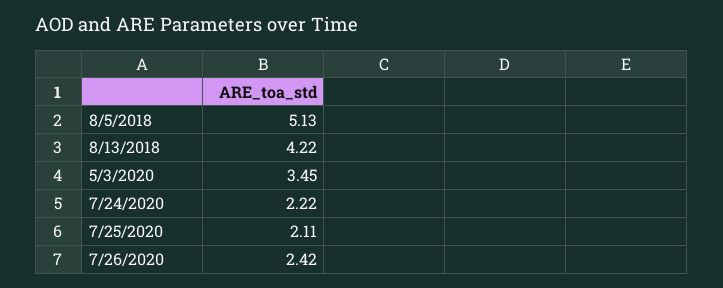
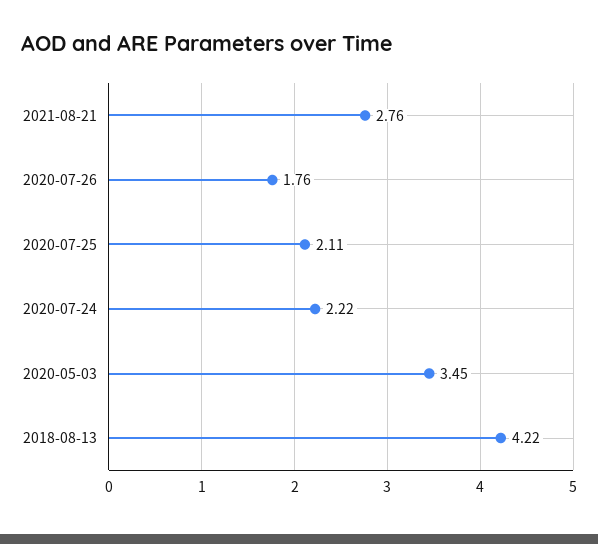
8/5/2018: 5.13 -> none
7/26/2020: 2.42 -> 1.76
2021-08-21: none -> 2.76

